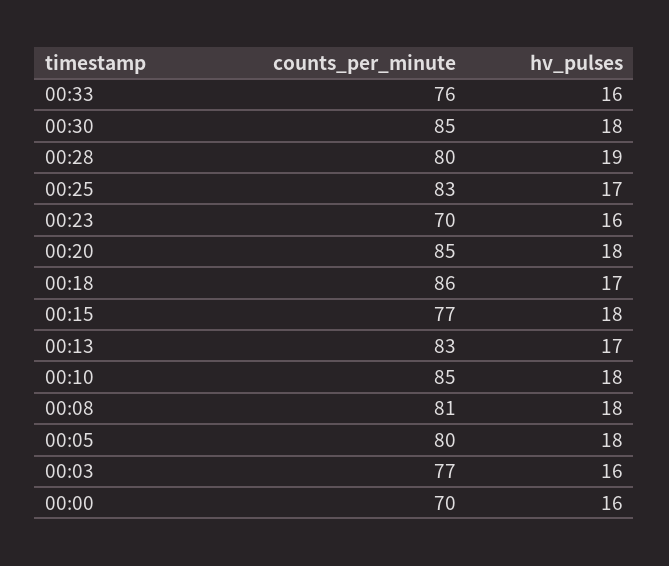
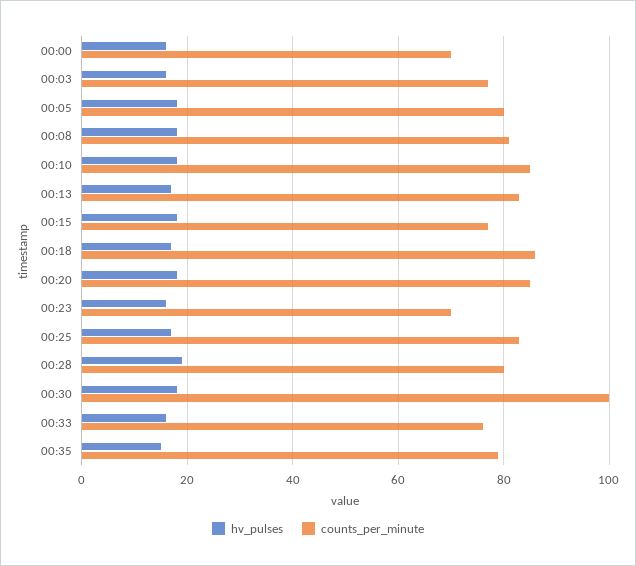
counts_per_minute, 00:30: 85 -> 100
hv_pulses, 00:35: none -> 15
counts_per_minute, 00:35: none -> 80

